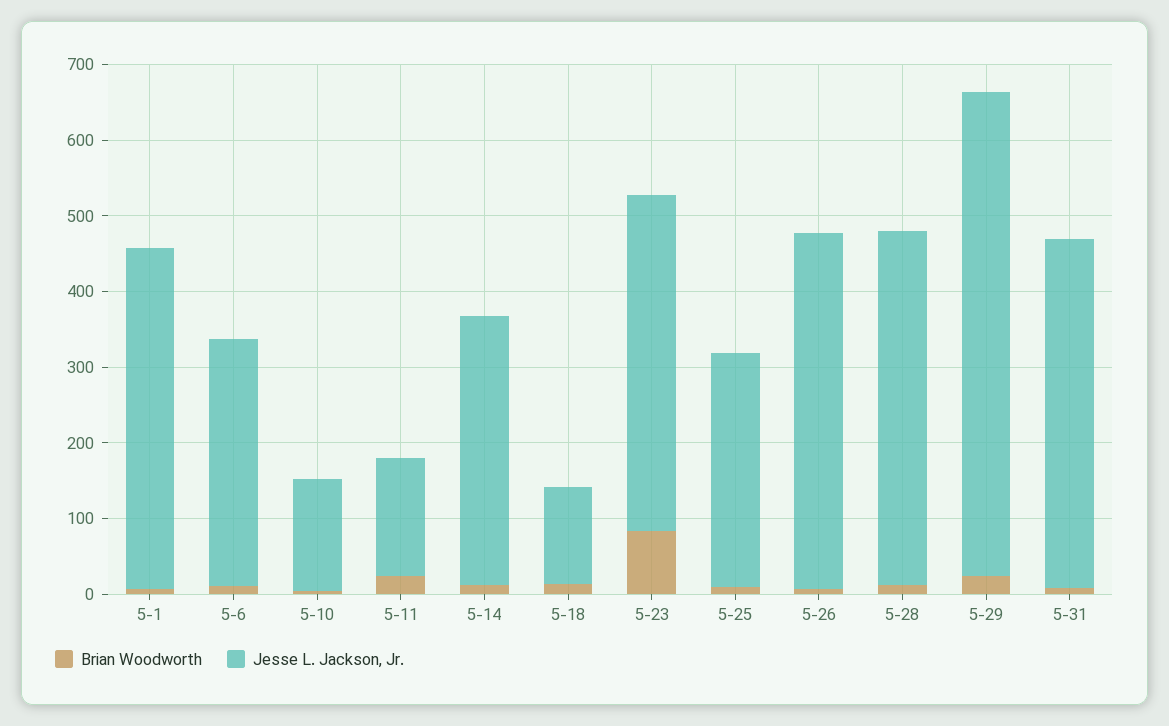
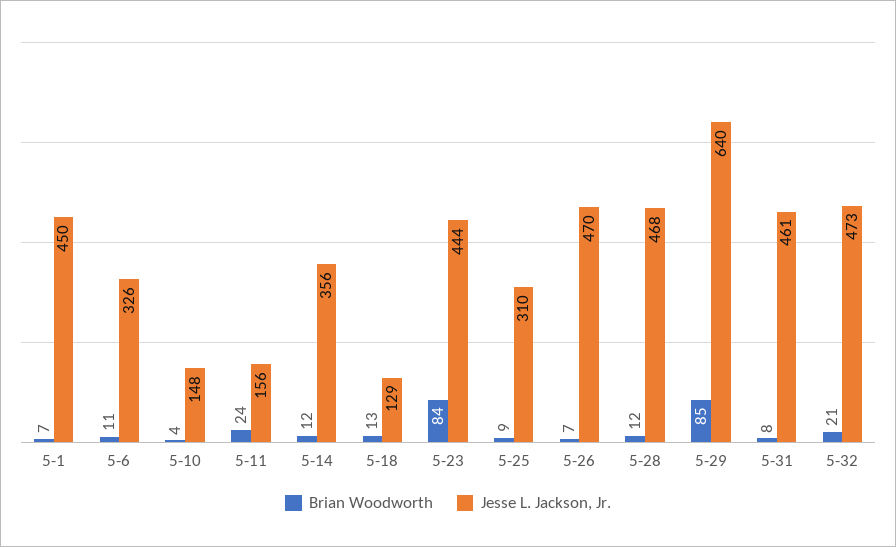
Brian Woodworth, 5-29: 20 -> 85
Brian Woodworth, 5-32: none -> 21
Jesse L. Jackson, Jr., 5-32: none -> 473

